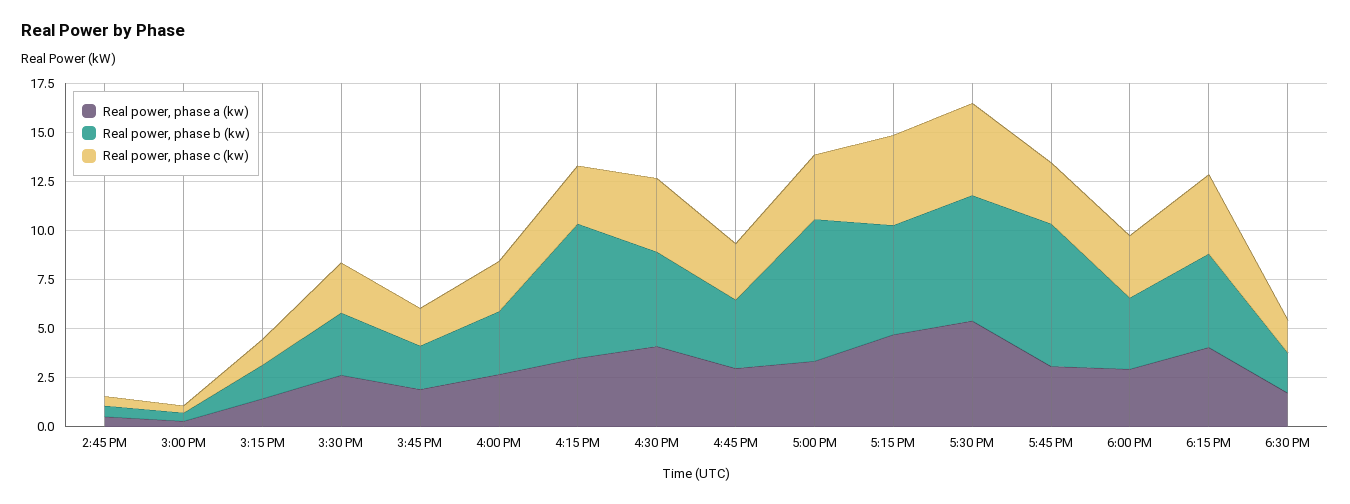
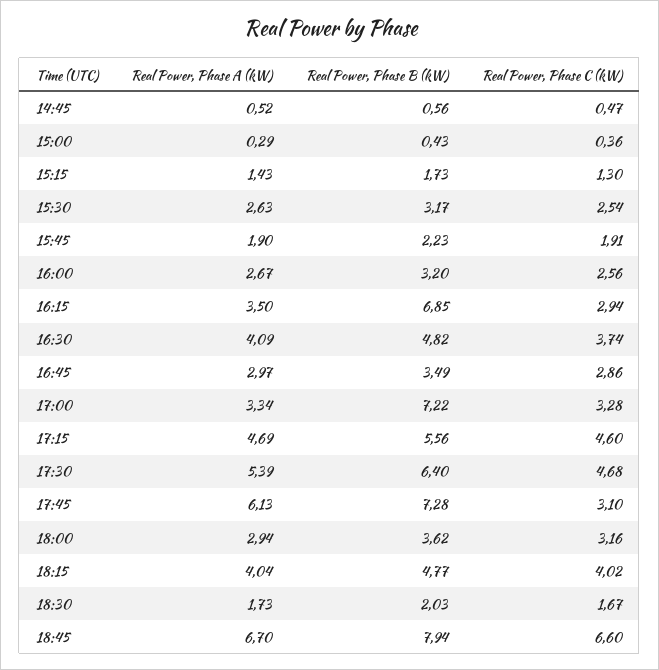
Real power, phase a (kw), 5:45 PM: 3 -> 6.13
Real power, phase a (kw), 18:45: none -> 6.7
Real power, phase b (kw), 18:45: none -> 7.94
Real power, phase c (kw), 18:45: none -> 6.6

